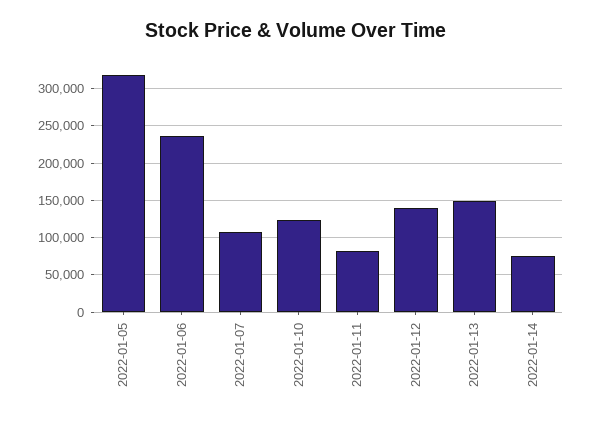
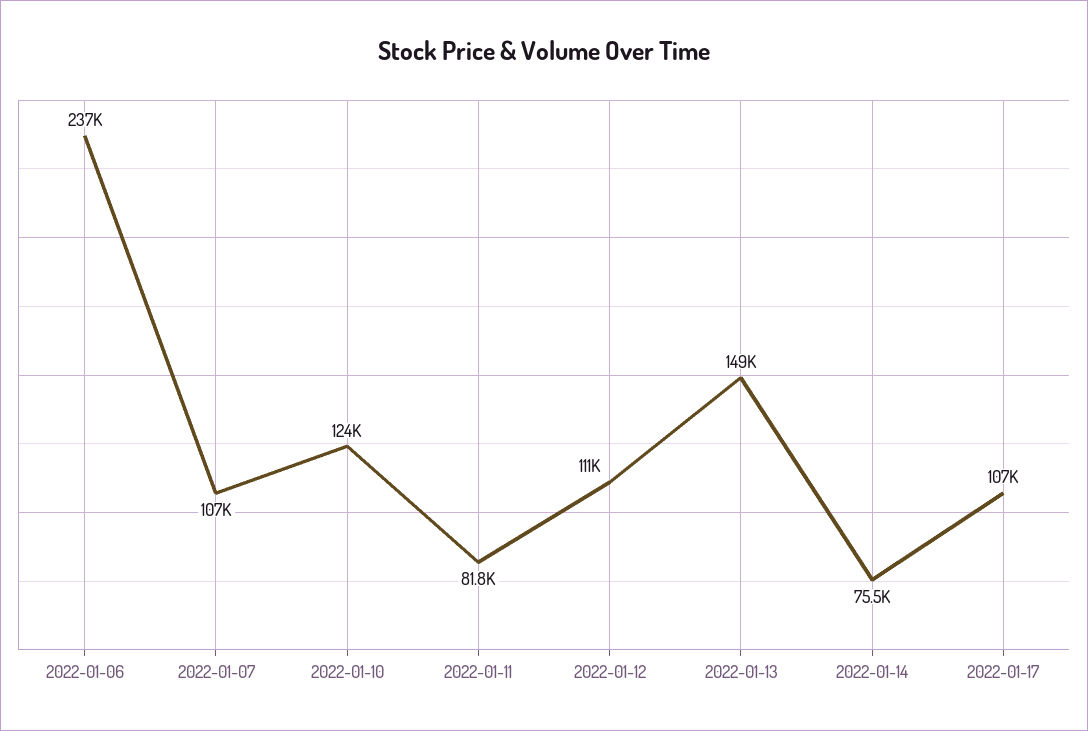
2022-01-05: 320000 -> none
2022-01-12: 140000 -> 111000
2022-01-17: none -> 107000

